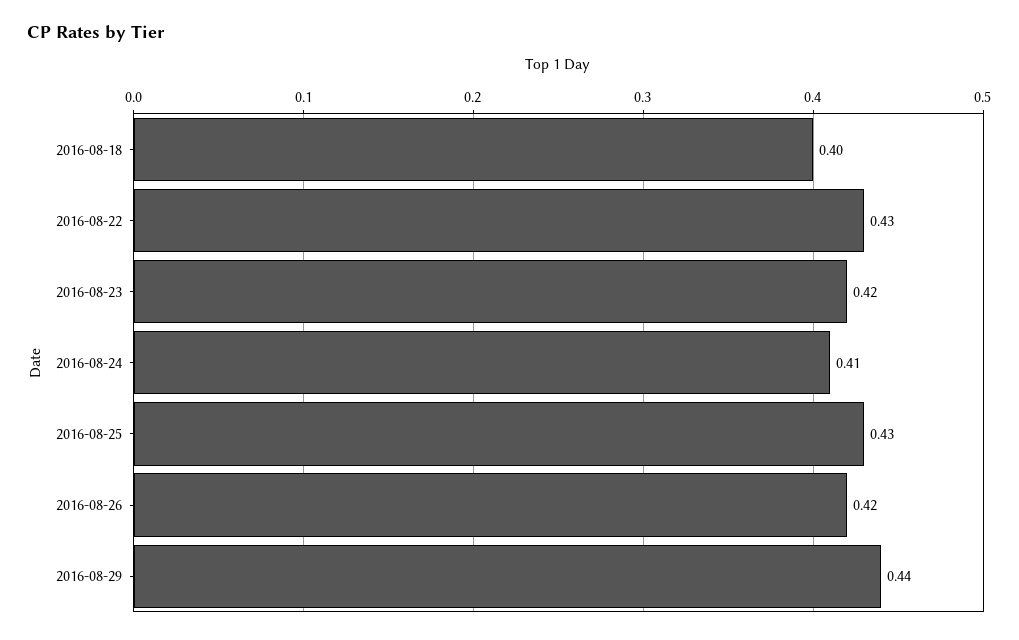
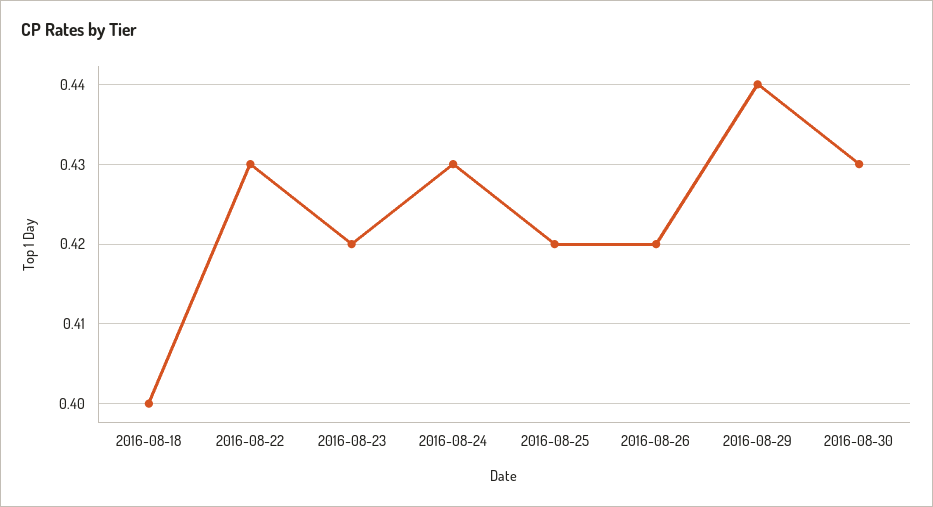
2016-08-24: 0.41 -> 0.43
2016-08-25: 0.43 -> 0.42
2016-08-30: none -> 0.43

